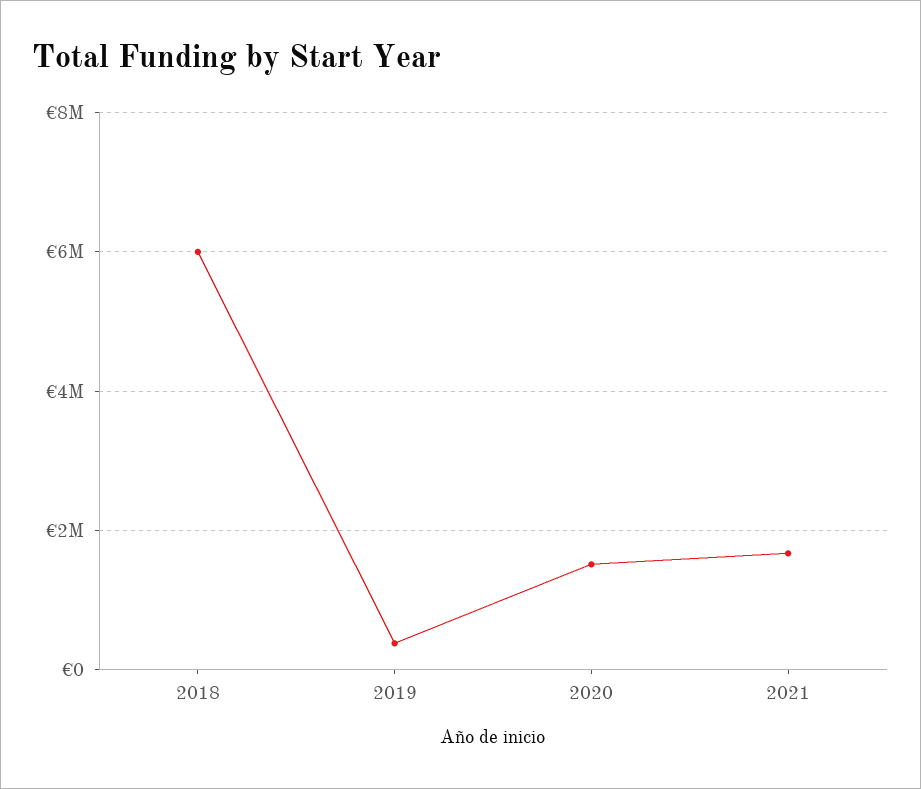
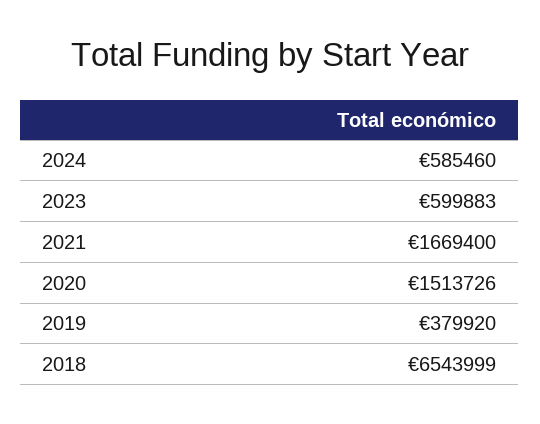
2018: 6000000 -> 6543999
2024: none -> 585460
2023: none -> 599883

